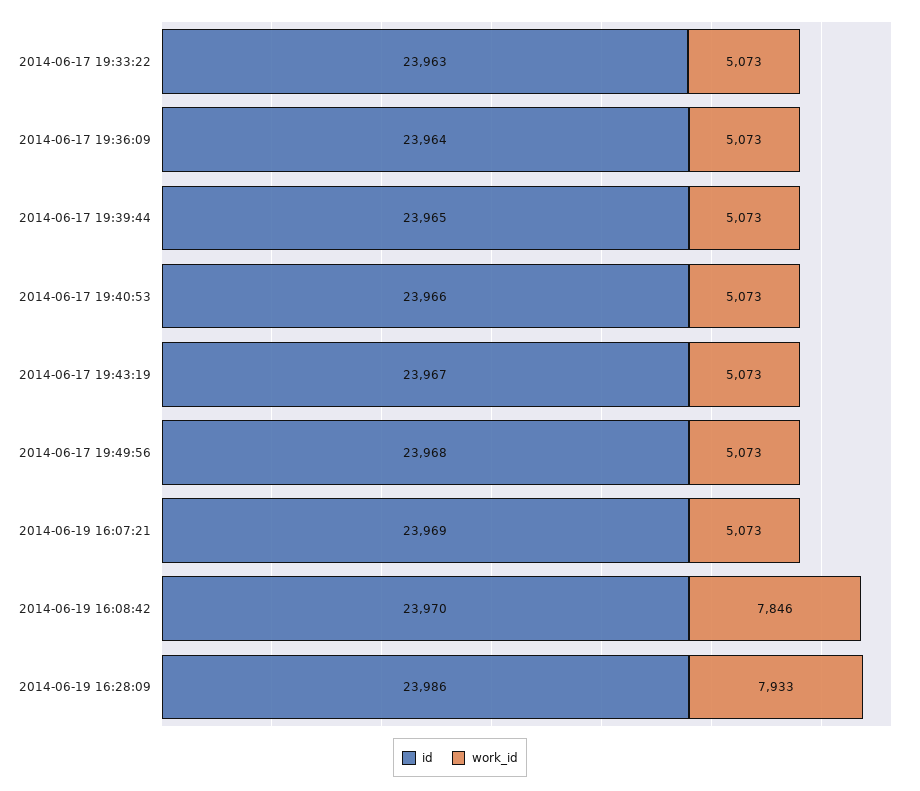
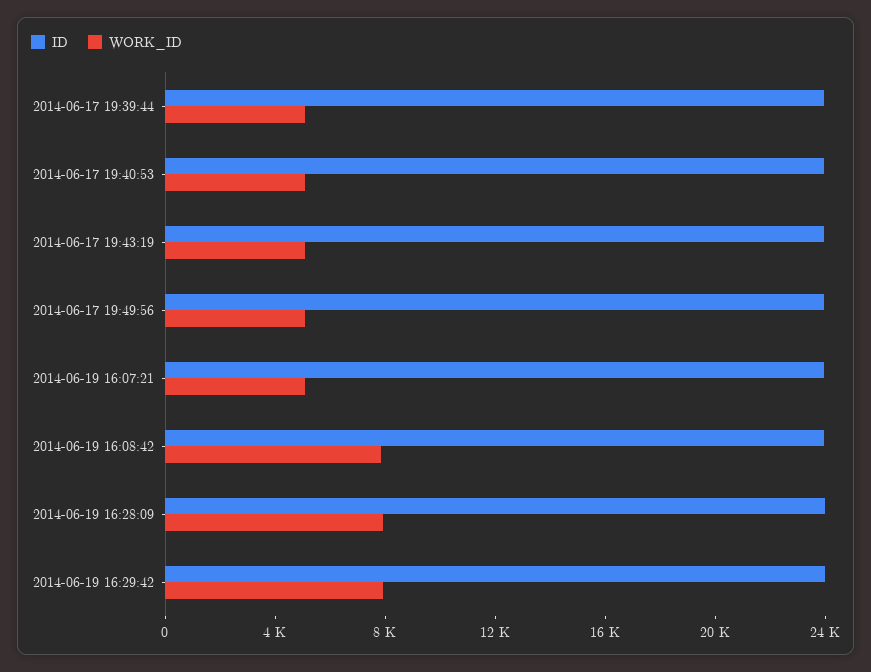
id, 2014-06-17 19:33:22: 23963 -> none
work_id, 2014-06-17 19:33:22: 5073 -> none
id, 2014-06-17 19:36:09: 23964 -> none
work_id, 2014-06-17 19:36:09: 5073 -> none
id, 2014-06-19 16:29:42: none -> 24000
work_id, 2014-06-19 16:29:42: none -> 8000

